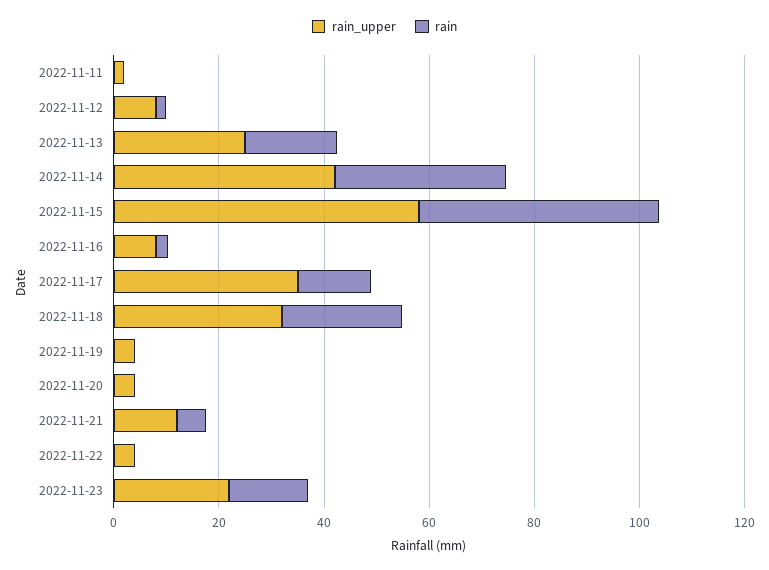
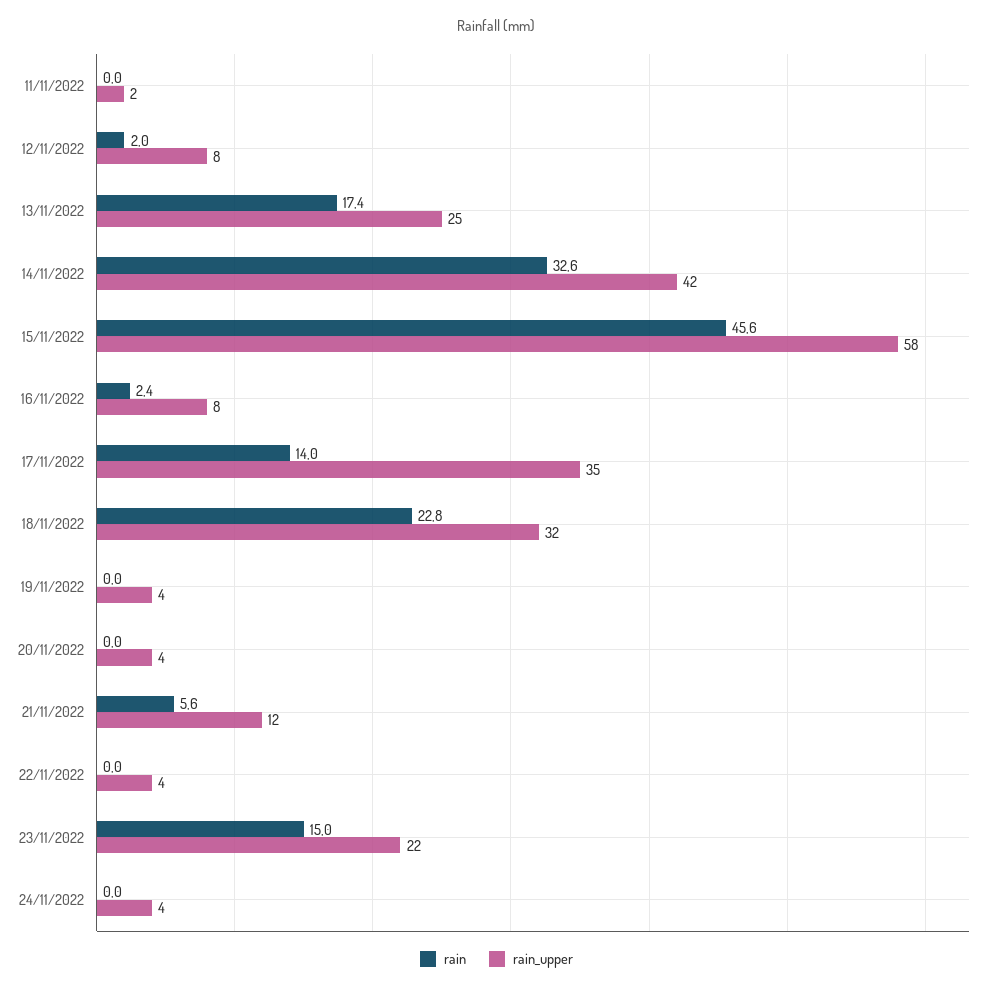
rain, 24/11/2022: none -> 0
rain_upper, 24/11/2022: none -> 4

